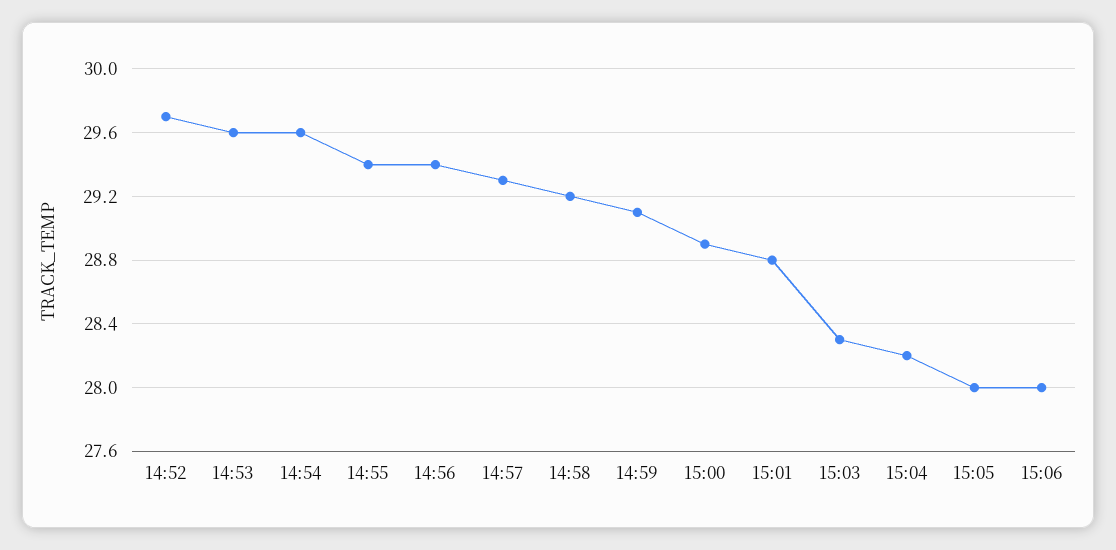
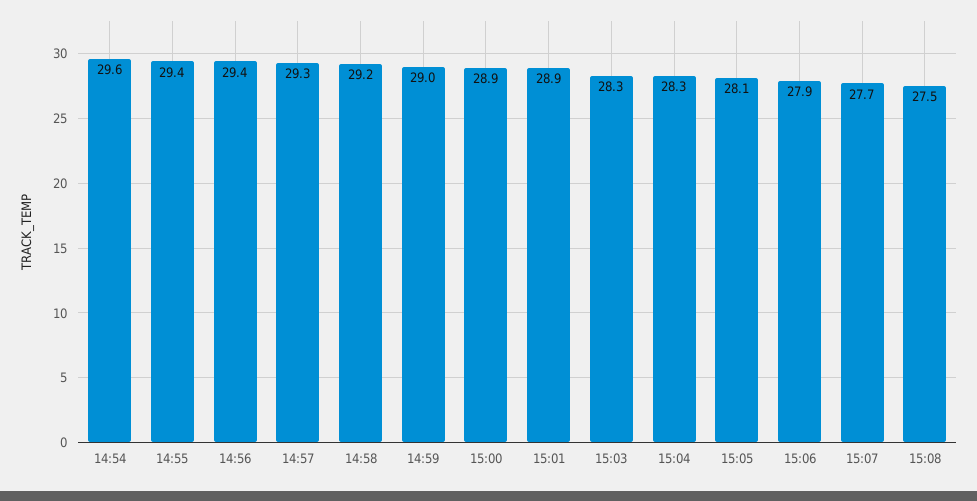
14:52: 29.7 -> none
14:53: 29.6 -> none
14:59: 29.1 -> 29
15:01: 28.8 -> 28.9
15:04: 28.2 -> 28.3
15:05: 28 -> 28.1
15:06: 28 -> 27.9
15:07: none -> 27.7
15:08: none -> 27.5

